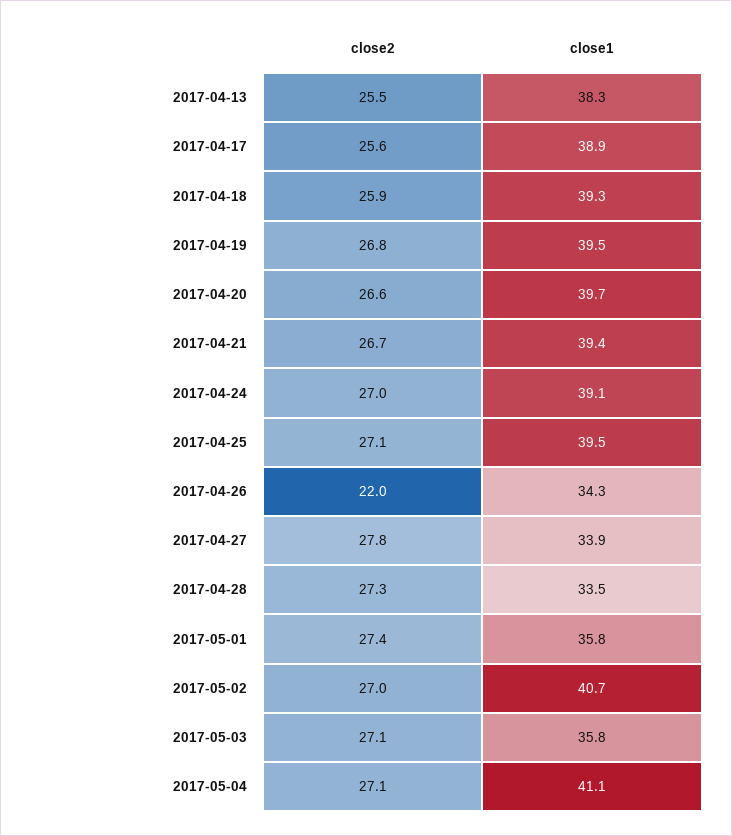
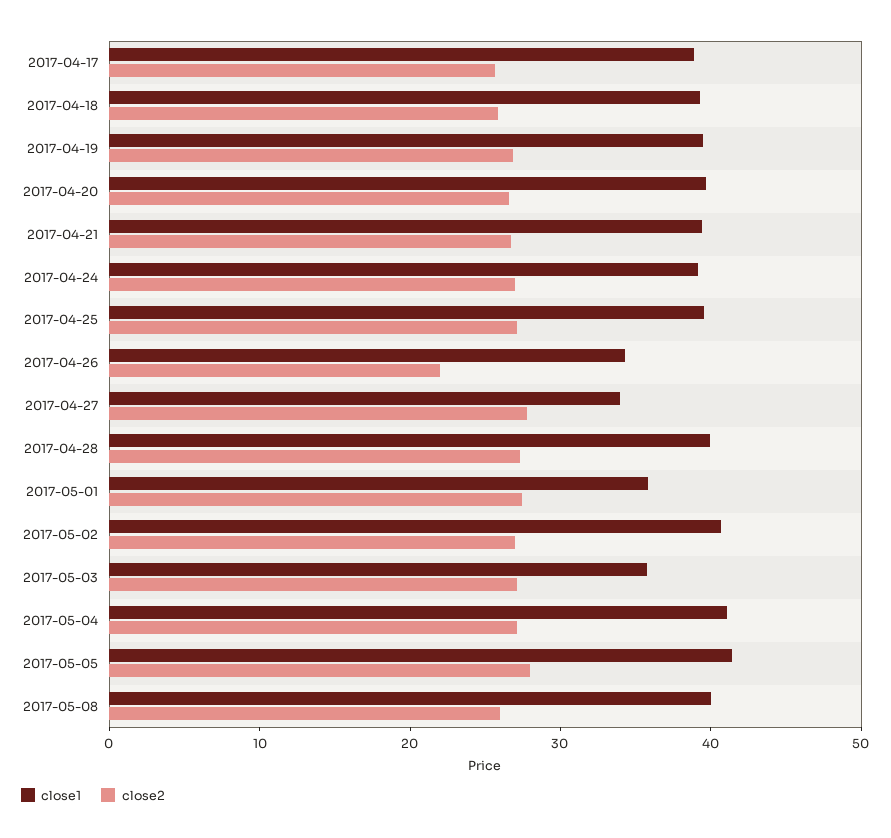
close2, 2017-04-13: 25.5 -> none
close1, 2017-04-13: 38.3 -> none
close1, 2017-04-28: 33.5 -> 40
close1, 2017-05-05: none -> 42
close2, 2017-05-05: none -> 28
close1, 2017-05-08: none -> 40
close2, 2017-05-08: none -> 26

